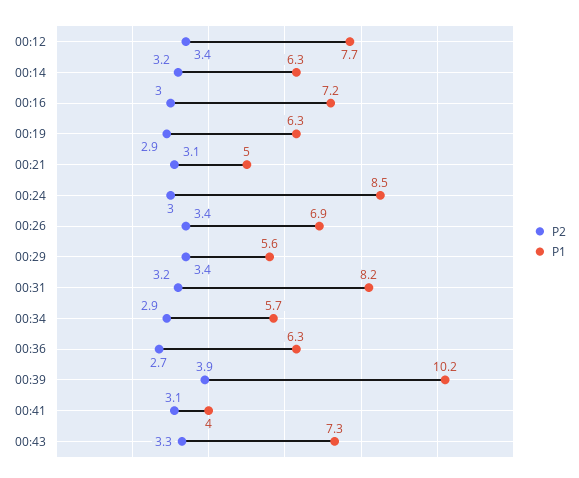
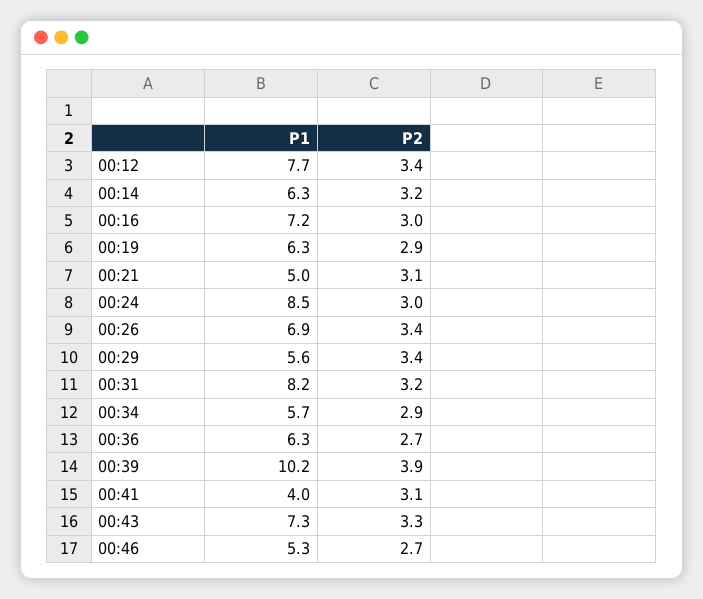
P1, 00:46: none -> 5.3
P2, 00:46: none -> 2.7

